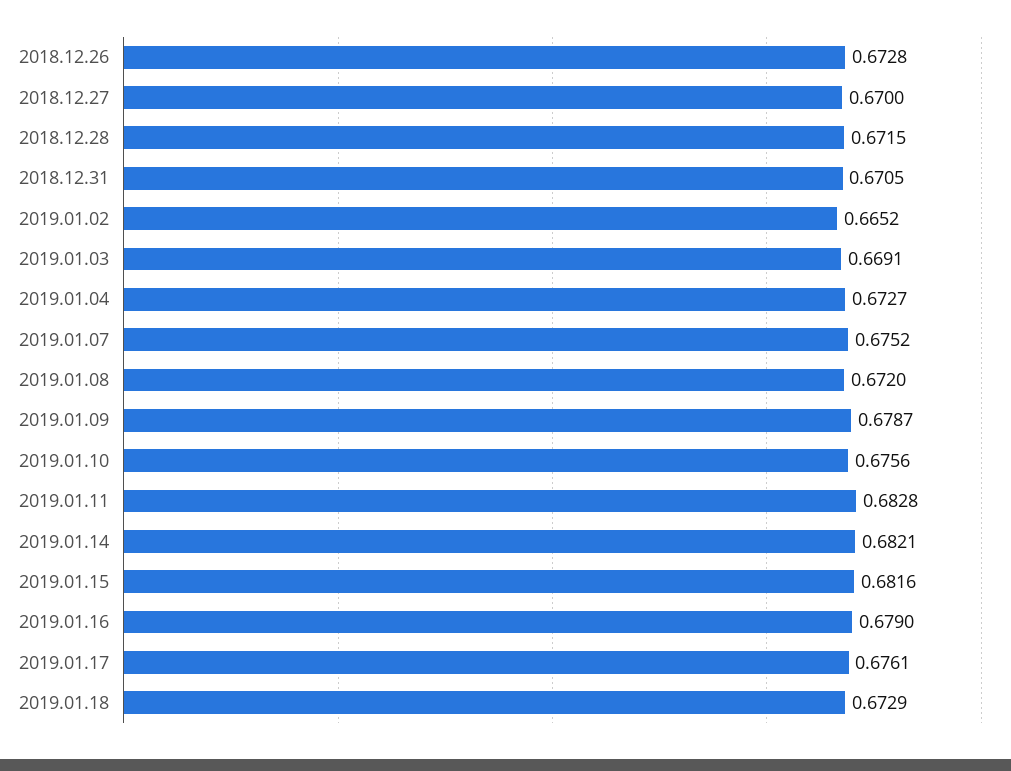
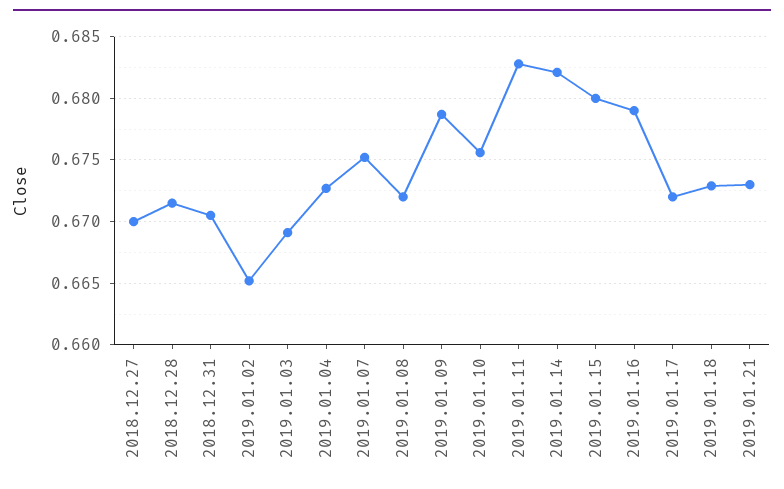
2018.12.26: 0.6728 -> none
2019.01.15: 0.6816 -> 0.68
2019.01.17: 0.6761 -> 0.672
2019.01.21: none -> 0.673

